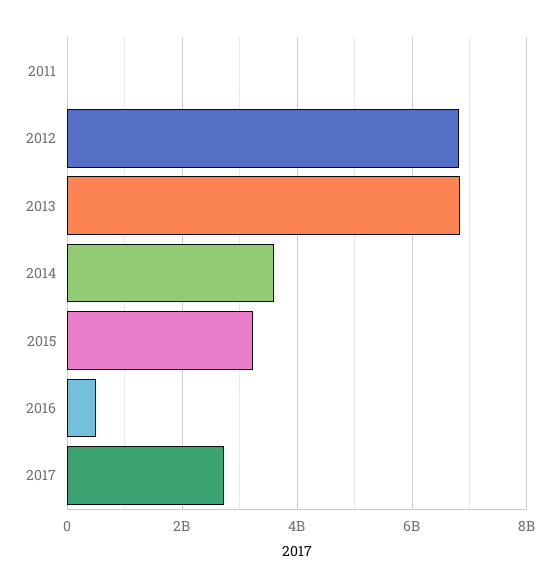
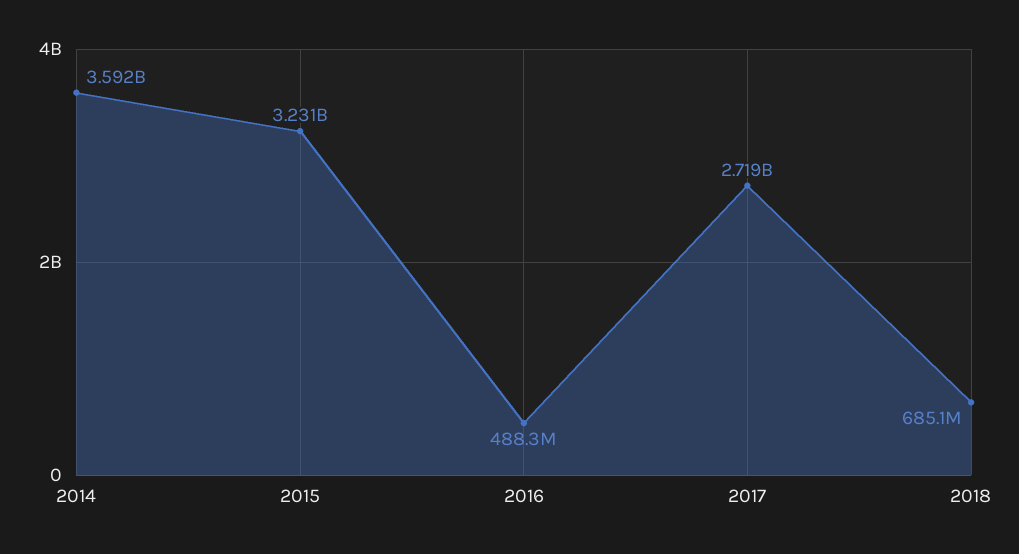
2011: 0 -> none
2012: 6800000000 -> none
2013: 6800000000 -> none
2018: none -> 685100000

